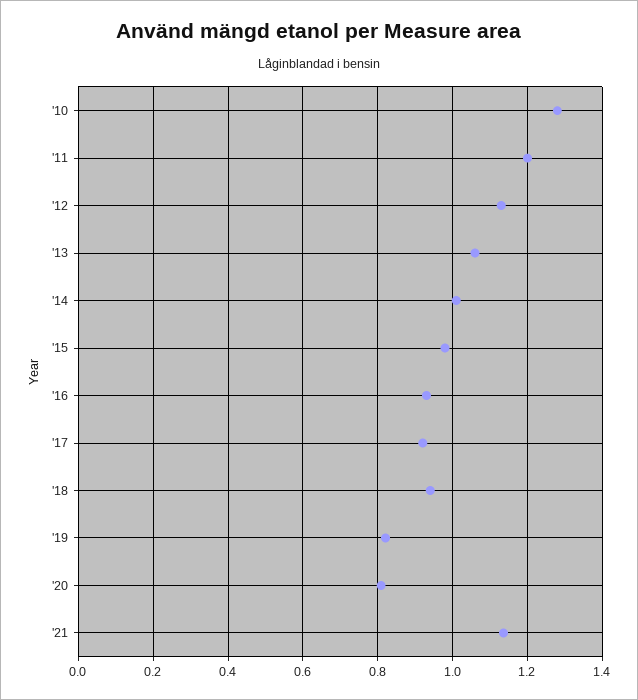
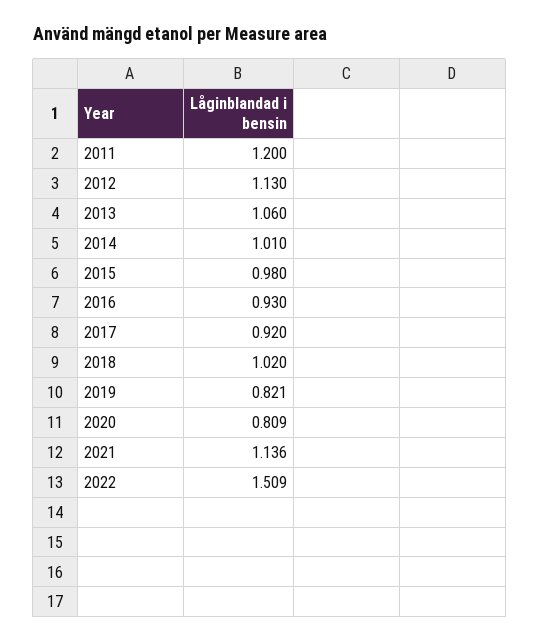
'10: 1.28 -> none
'18: 0.94 -> 1.02
2022: none -> 1.509

